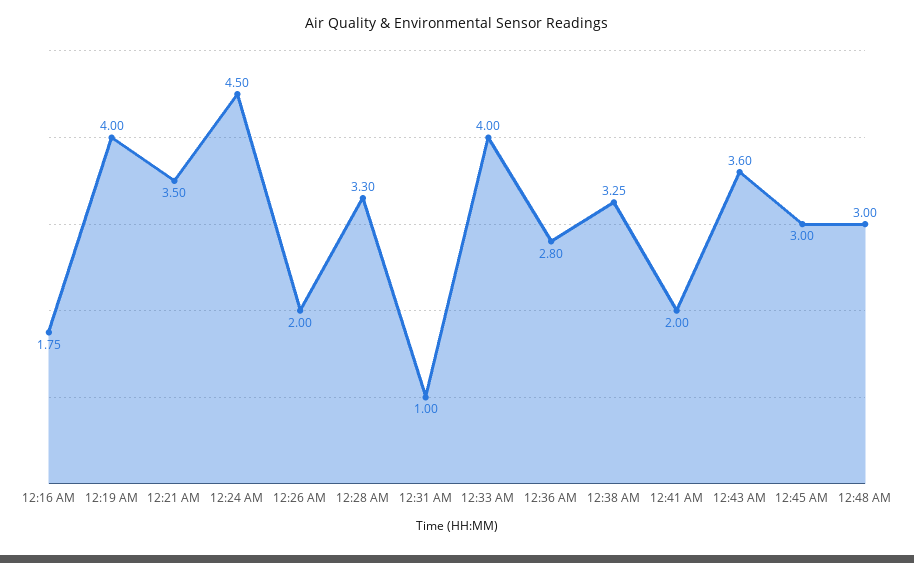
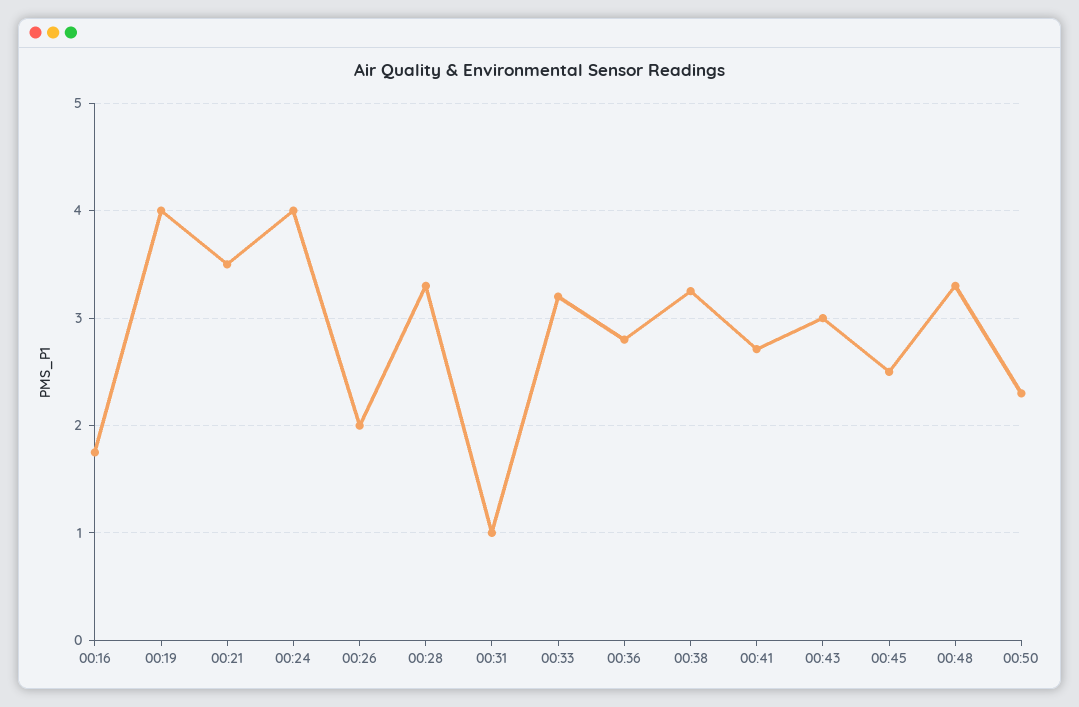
12:24 AM: 4.5 -> 4
12:33 AM: 4 -> 3.2
12:41 AM: 2 -> 2.7
12:43 AM: 3.6 -> 3
12:45 AM: 3 -> 2.5
12:48 AM: 3 -> 3.3
00:50: none -> 2.3

